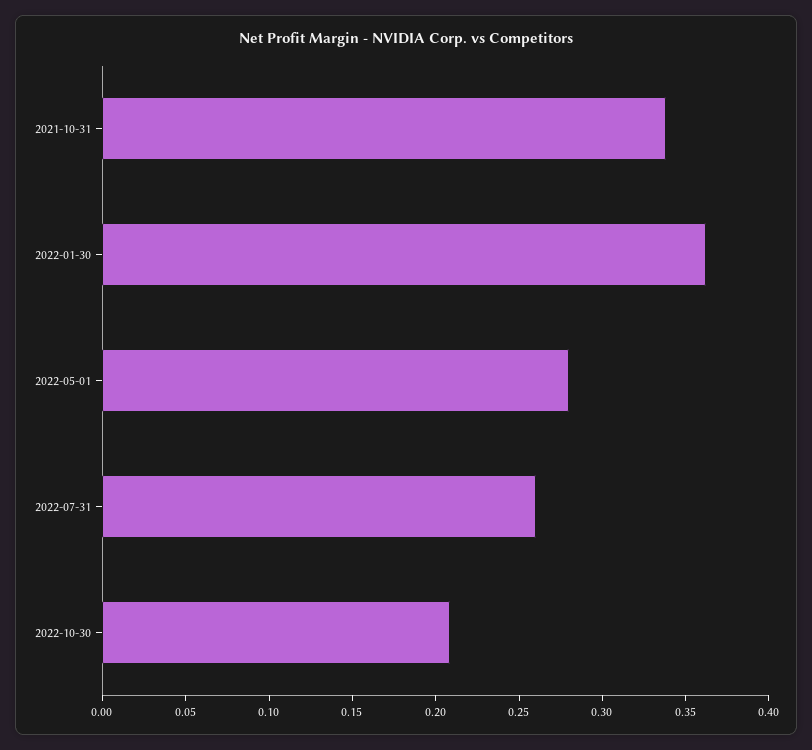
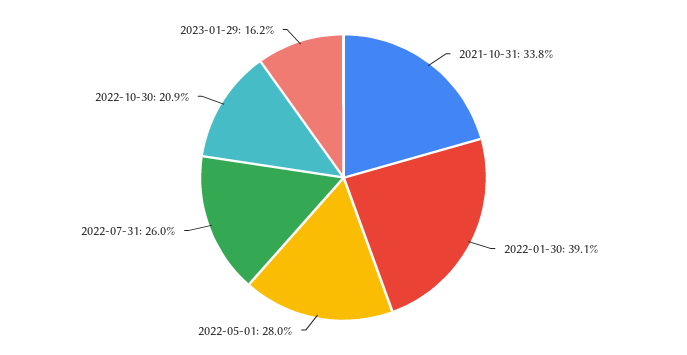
2022-01-30: 0.36 -> 0.391
2023-01-29: none -> 0.162

